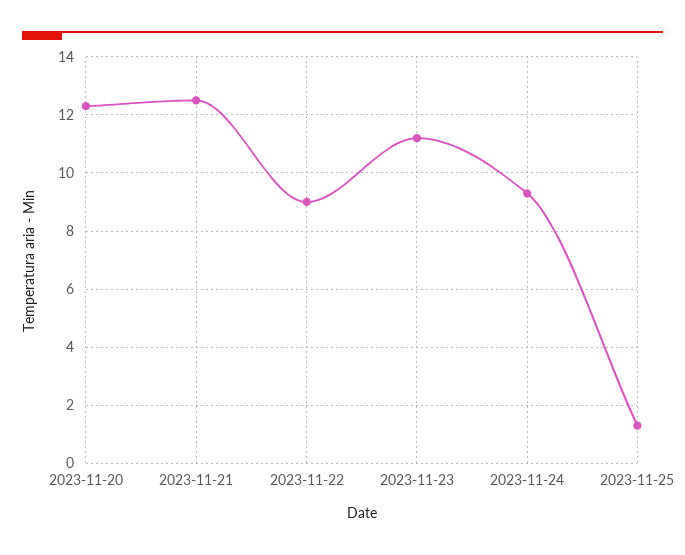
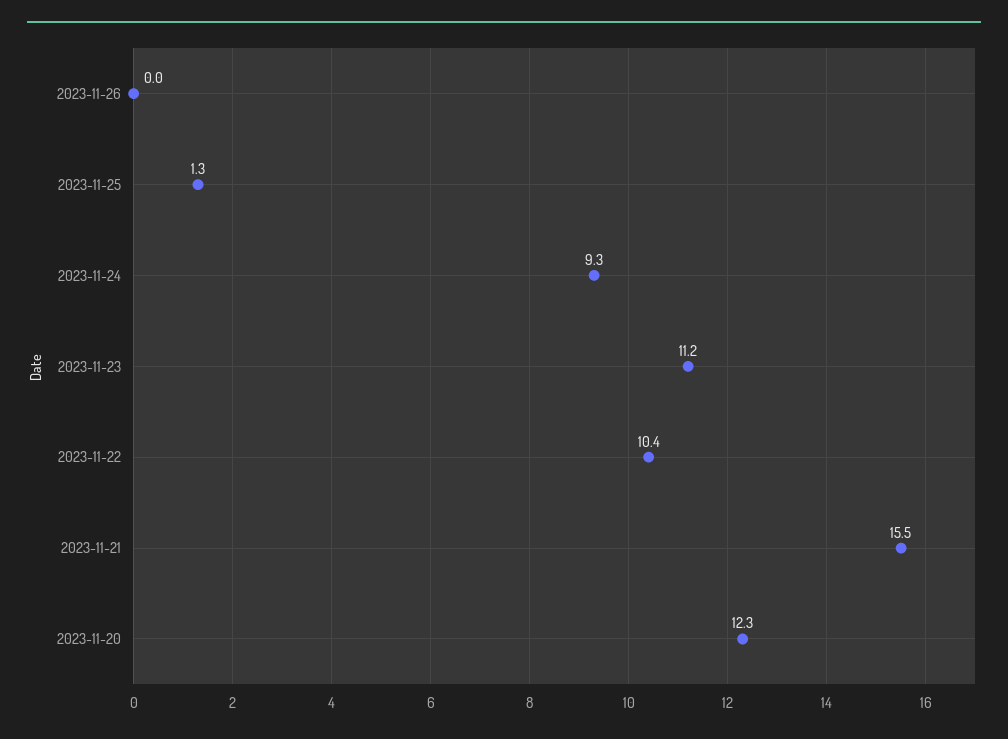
2023-11-21: 12.5 -> 15.5
2023-11-22: 9 -> 10.4
2023-11-26: none -> 0

